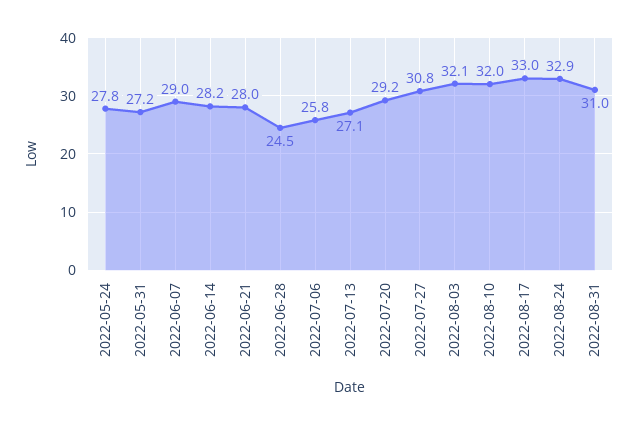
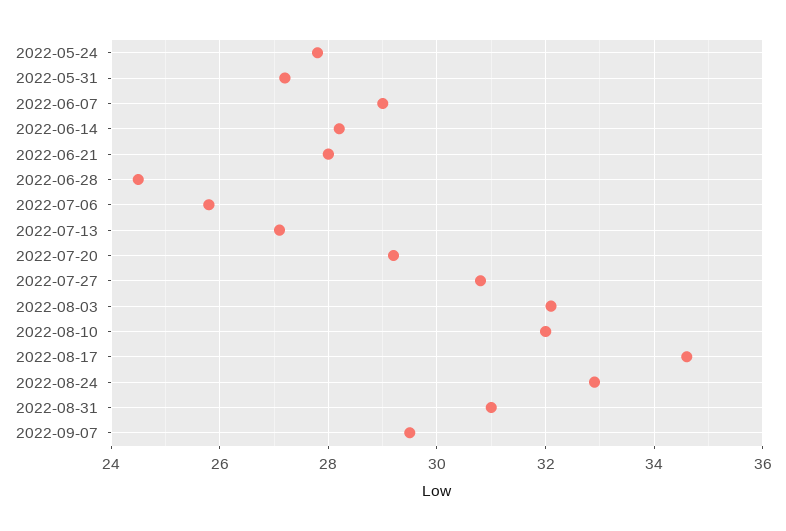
2022-08-17: 33 -> 34.5
2022-09-07: none -> 29.5

